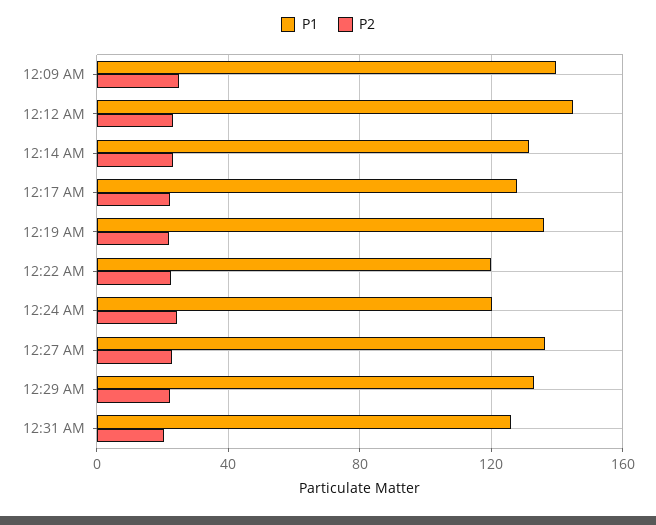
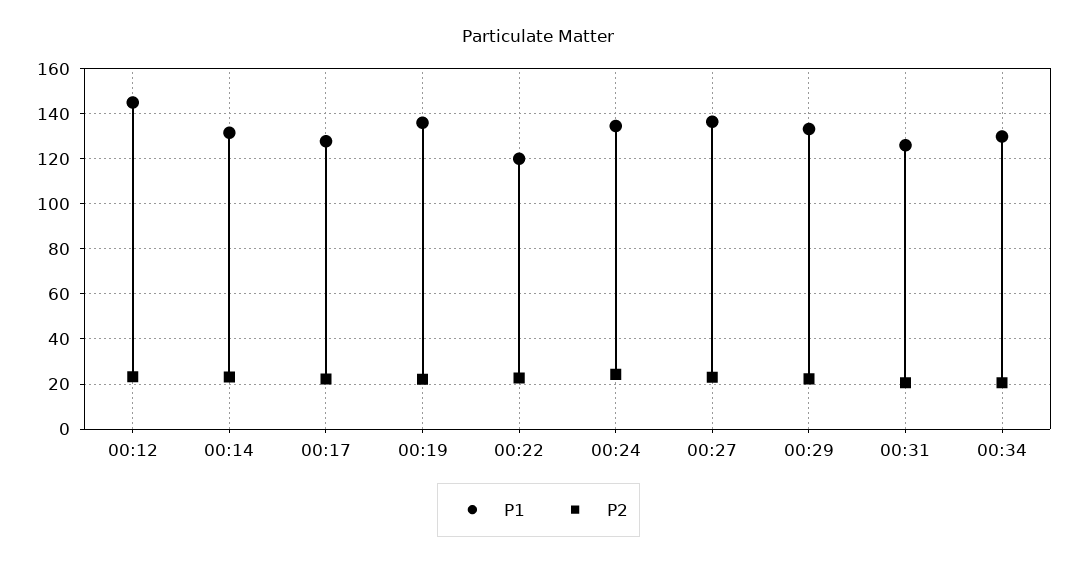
P1, 12:09 AM: 140 -> none
P2, 12:09 AM: 25 -> none
P1, 12:24 AM: 120 -> 135
P1, 00:34: none -> 130
P2, 00:34: none -> 20

